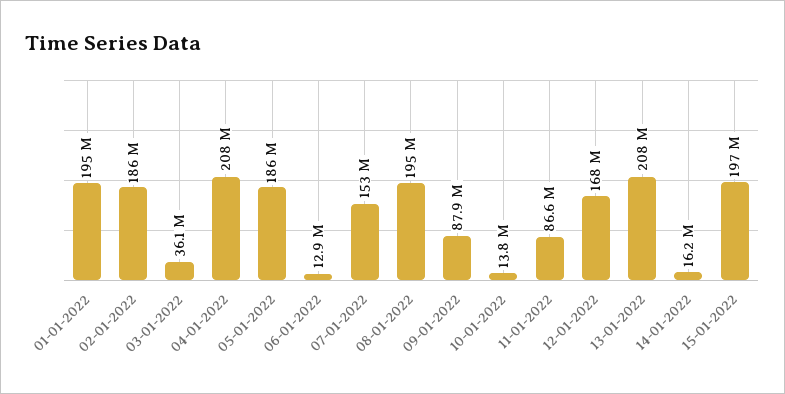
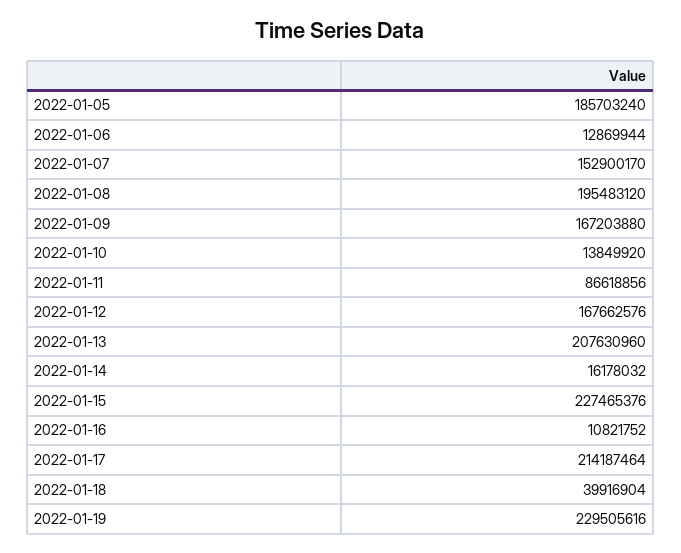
01-01-2022: 195000000 -> none
02-01-2022: 186000000 -> none
03-01-2022: 36100000 -> none
04-01-2022: 208000000 -> none
09-01-2022: 87900000 -> 167203880
15-01-2022: 197000000 -> 227465376
2022-01-16: none -> 10821752
2022-01-17: none -> 214187464
2022-01-18: none -> 39916904
2022-01-19: none -> 229505616

